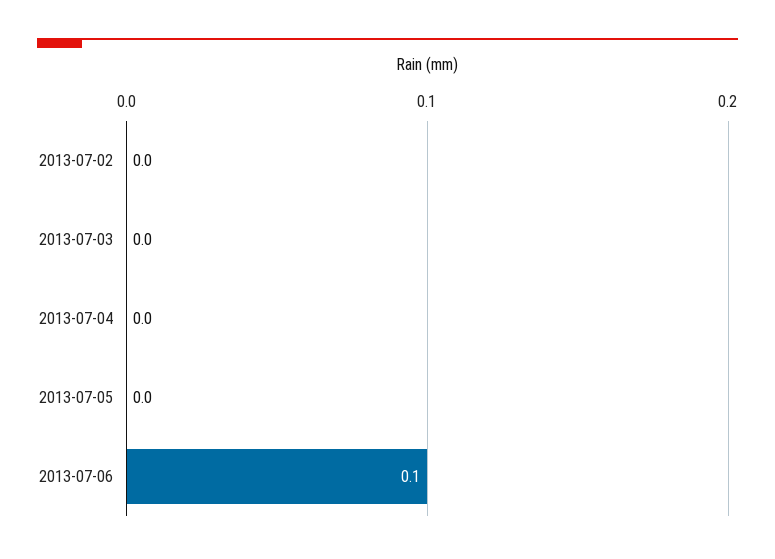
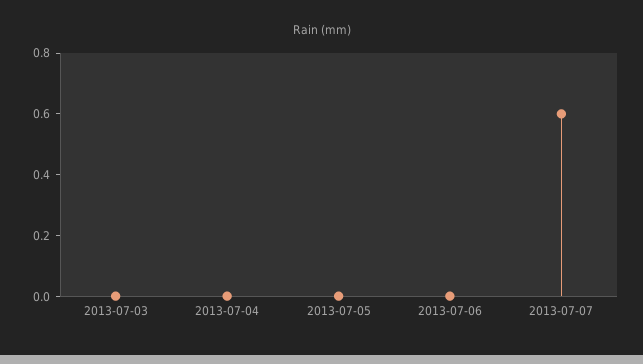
2013-07-02: 0 -> none
2013-07-06: 0.1 -> 0
2013-07-07: none -> 0.6

